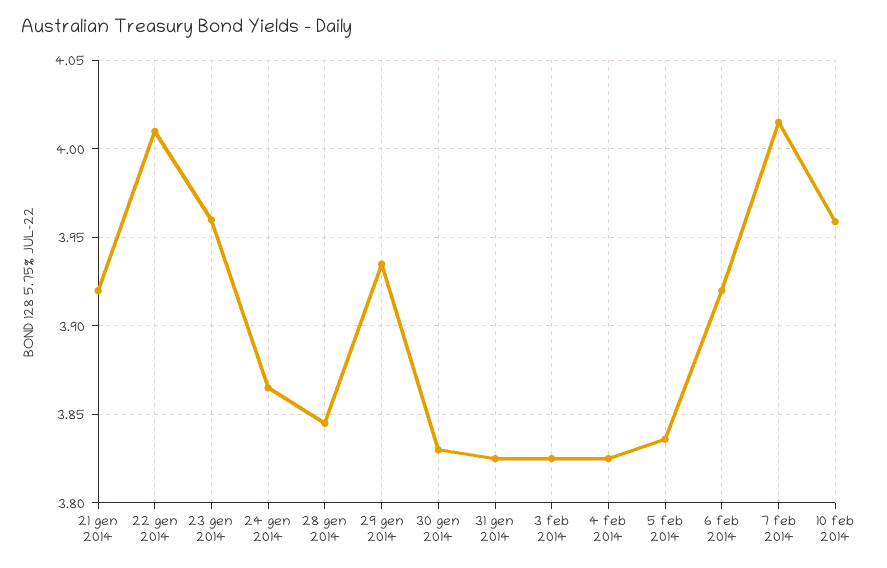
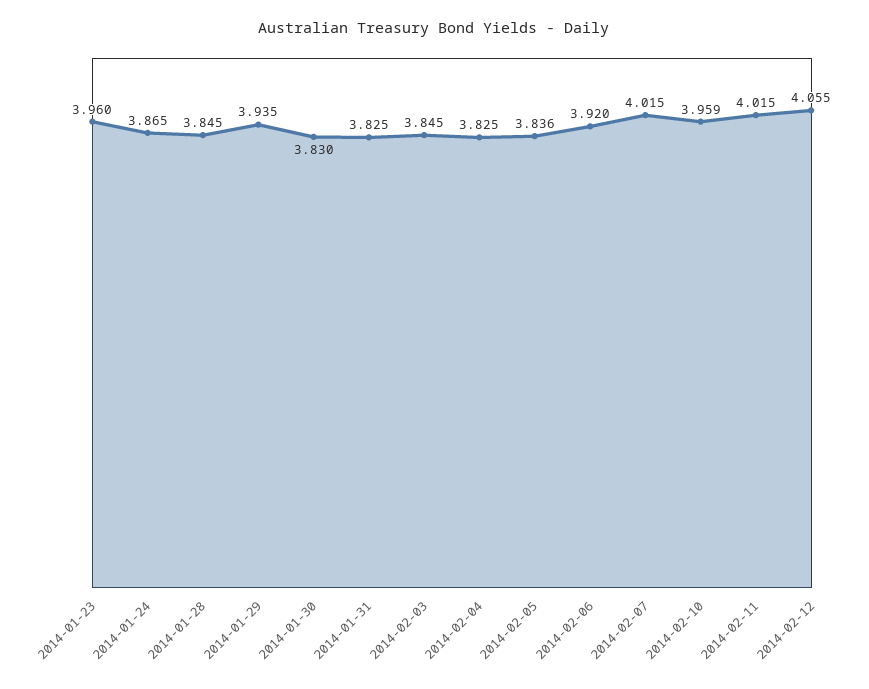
21 gen 2014: 3.92 -> none
22 gen 2014: 4.01 -> none
3 feb 2014: 3.825 -> 3.845
2014-02-11: none -> 4.015
2014-02-12: none -> 4.055

